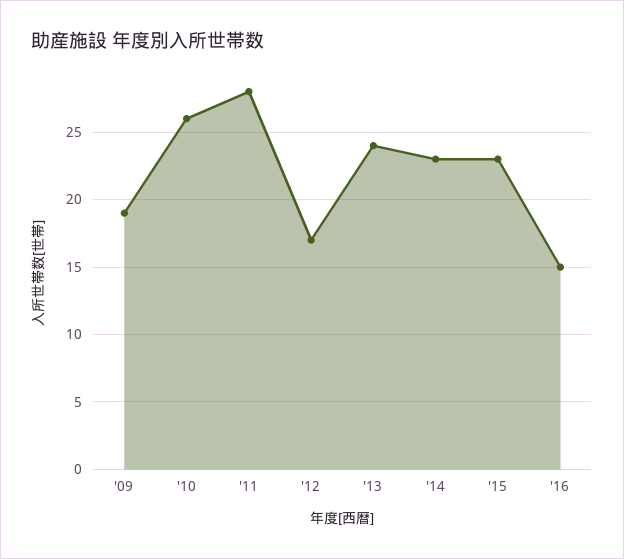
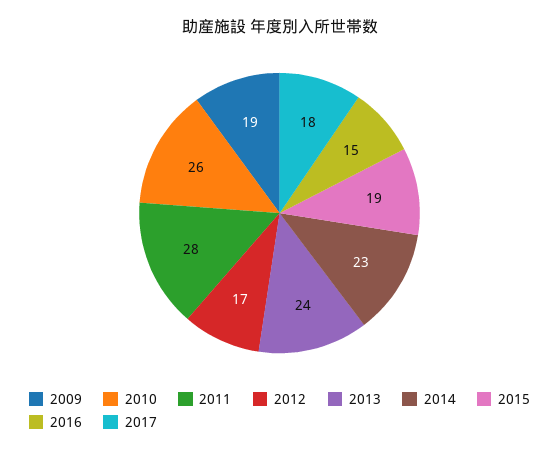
'15: 23 -> 19
2017: none -> 18

